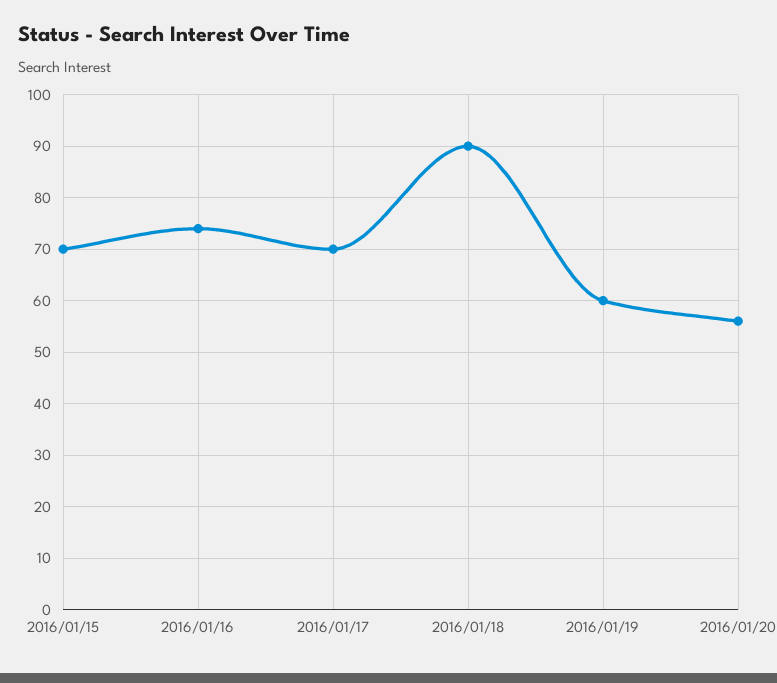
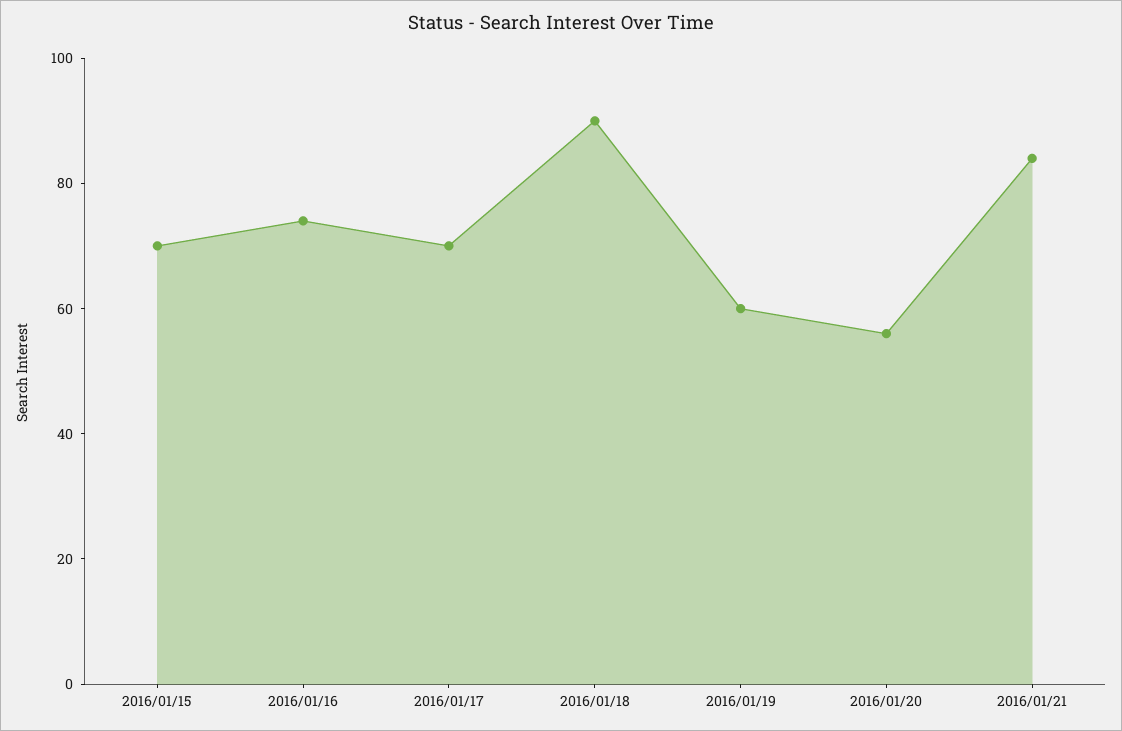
2016/01/21: none -> 85

